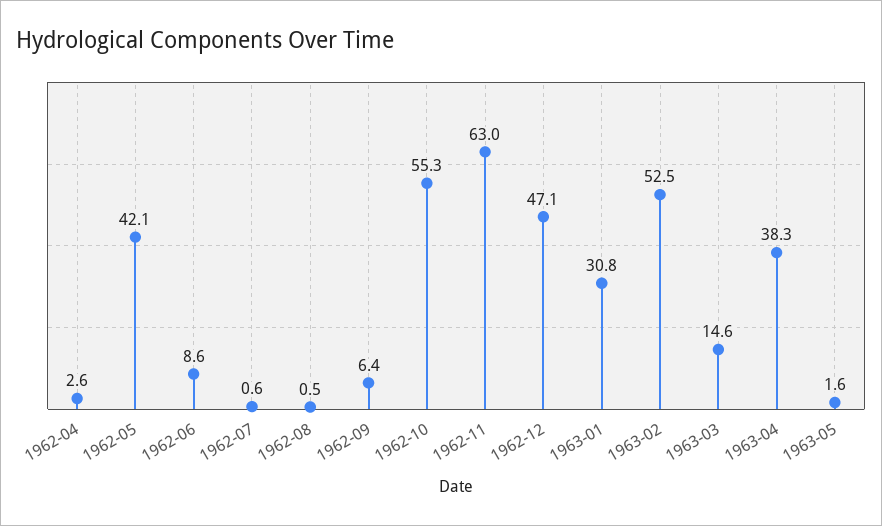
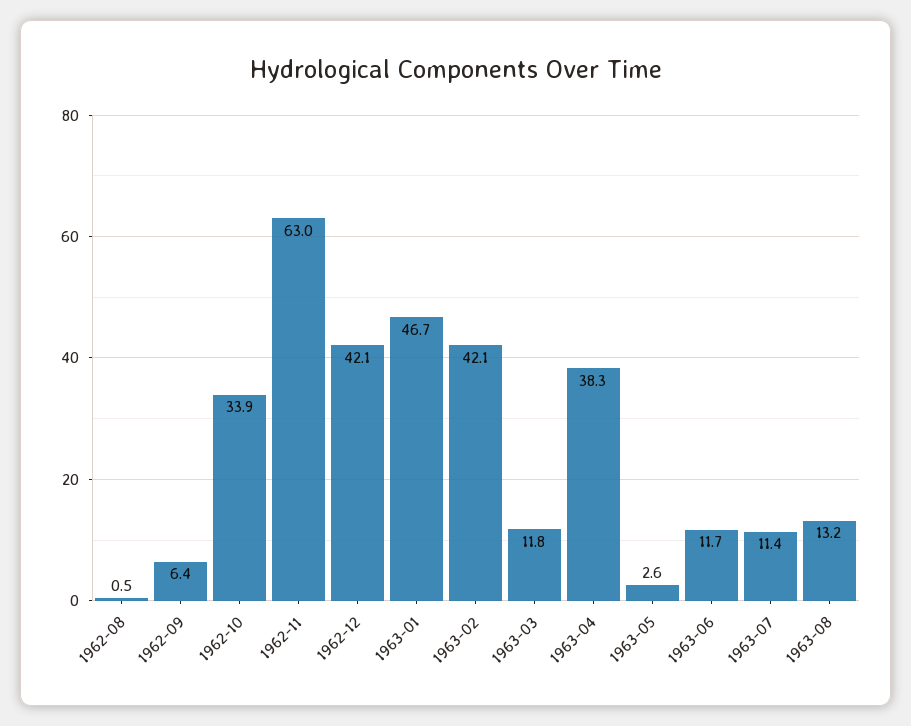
1962-04: 2.6 -> none
1962-05: 42.1 -> none
1962-06: 8.6 -> none
1962-07: 0.6 -> none
1962-10: 55.3 -> 33.9
1962-12: 47.1 -> 42.1
1963-01: 30.8 -> 46.7
1963-02: 52.5 -> 42.1
1963-03: 14.6 -> 11.8
1963-05: 1.6 -> 2.6
1963-06: none -> 11.7
1963-07: none -> 11.4
1963-08: none -> 13.2

